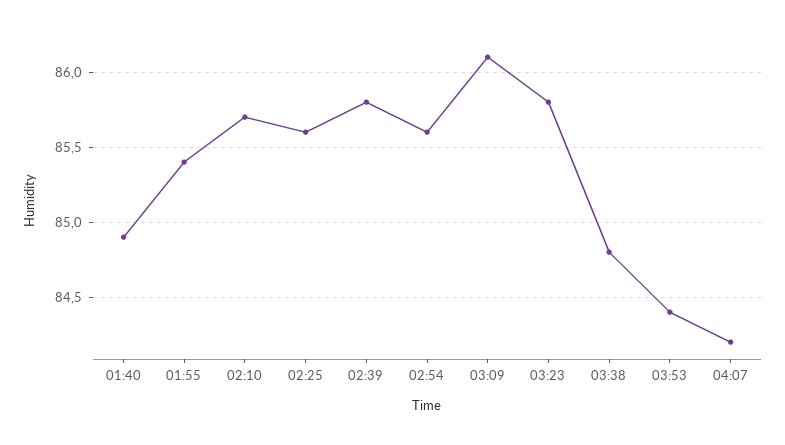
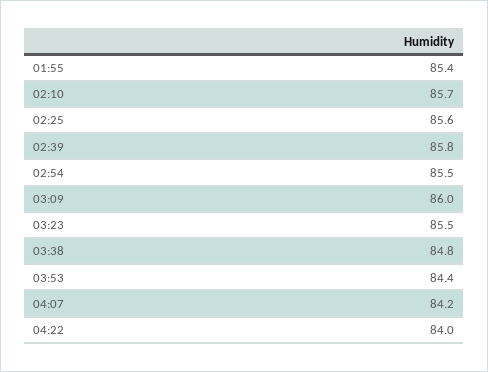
01:40: 84.9 -> none
02:54: 85.6 -> 85.5
03:09: 86.1 -> 86
03:23: 85.8 -> 85.5
04:22: none -> 84

